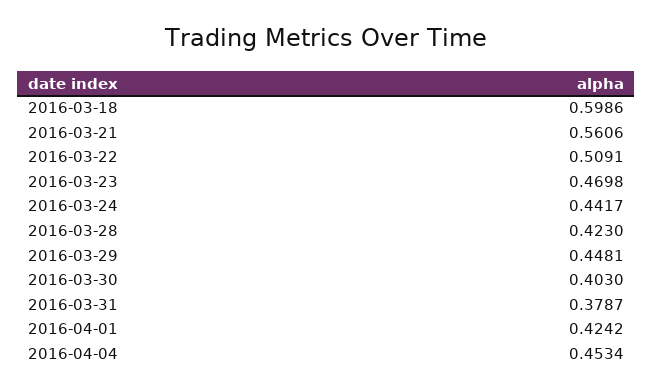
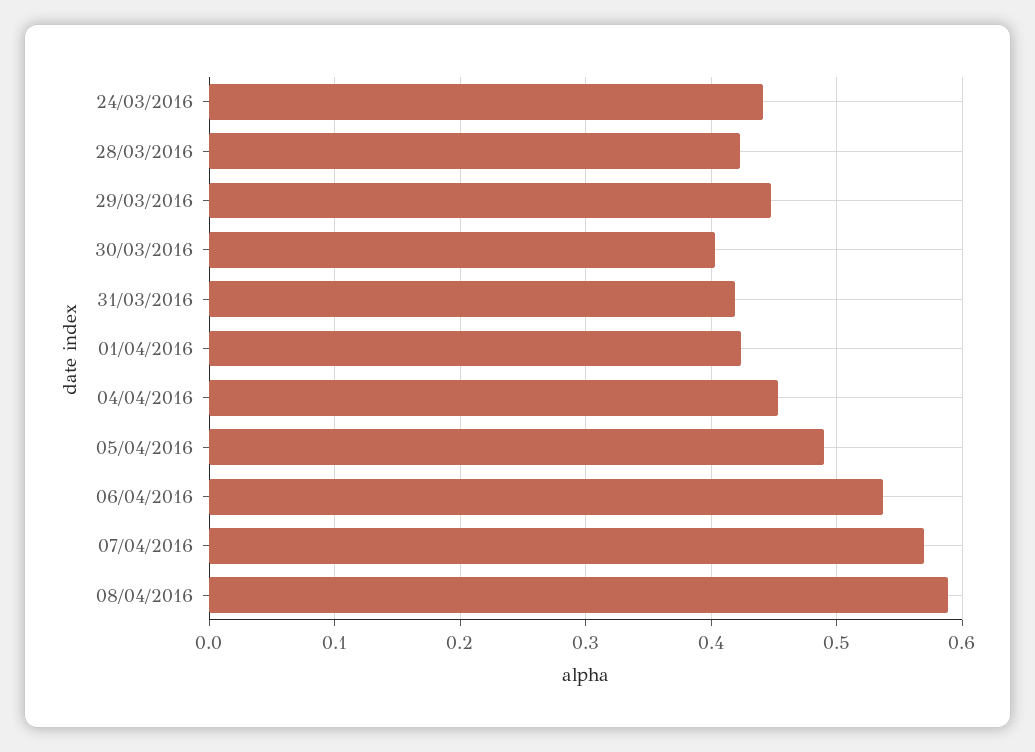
2016-03-18: 0.5986 -> none
2016-03-21: 0.5606 -> none
2016-03-22: 0.5091 -> none
2016-03-23: 0.4698 -> none
2016-03-31: 0.3787 -> 0.42
05/04/2016: none -> 0.49
06/04/2016: none -> 0.54
07/04/2016: none -> 0.57
08/04/2016: none -> 0.59

